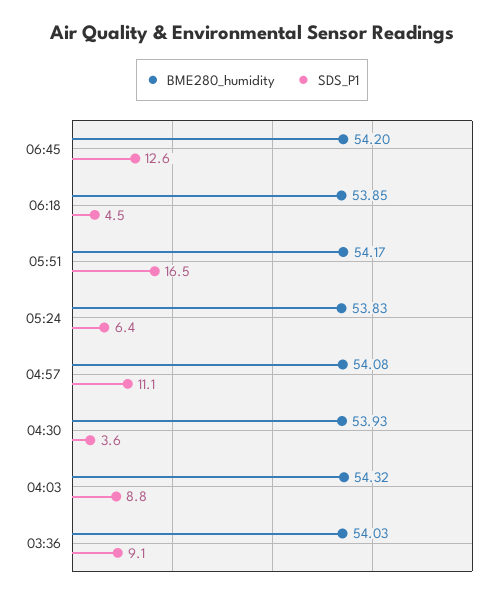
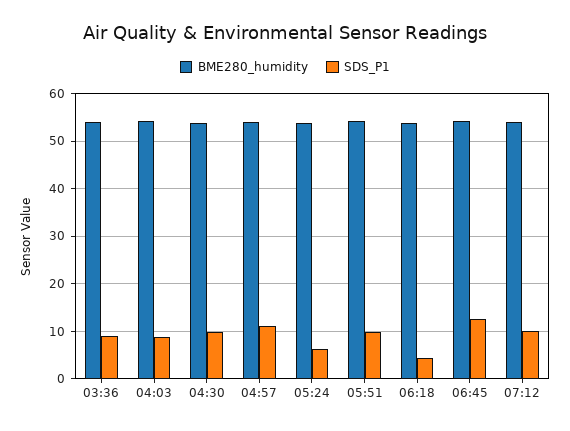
SDS_P1, 05:51: 16.5 -> 10
SDS_P1, 04:30: 3.6 -> 10
BME280_humidity, 07:12: none -> 54
SDS_P1, 07:12: none -> 10

